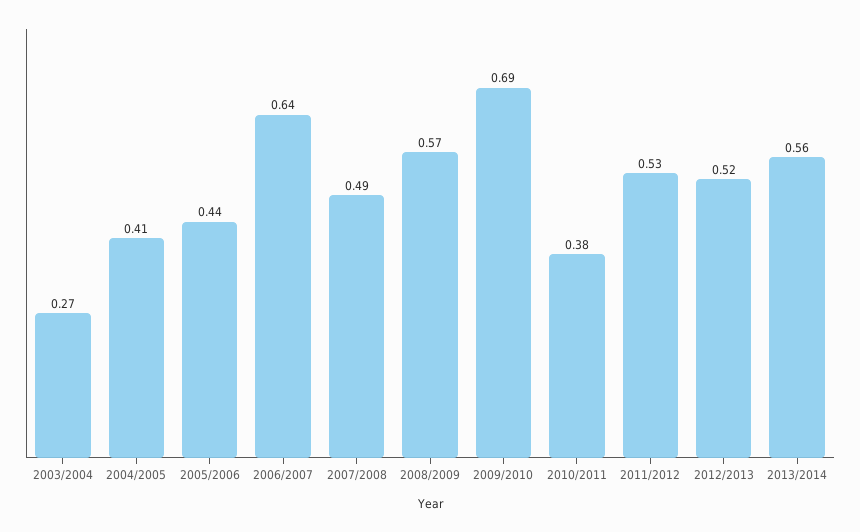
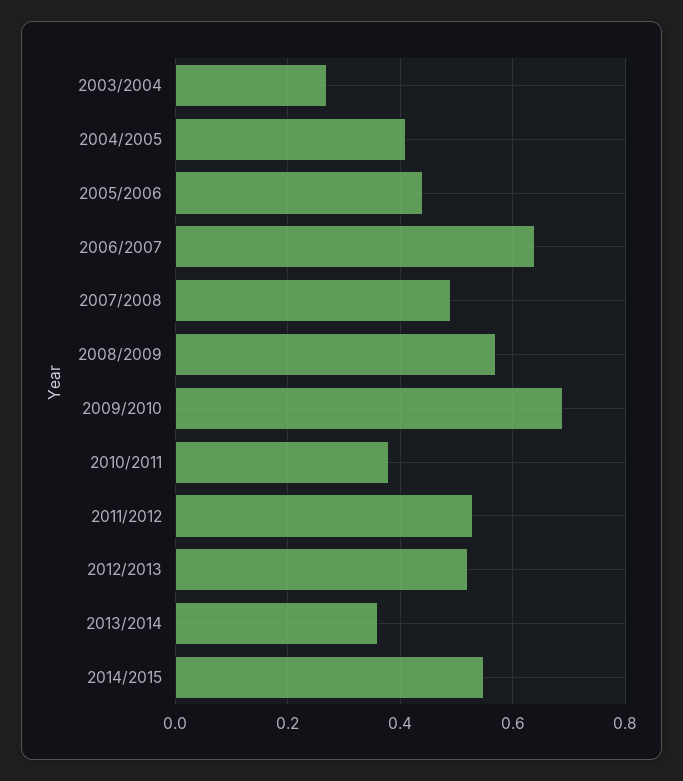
2013/2014: 0.56 -> 0.35
2014/2015: none -> 0.55

